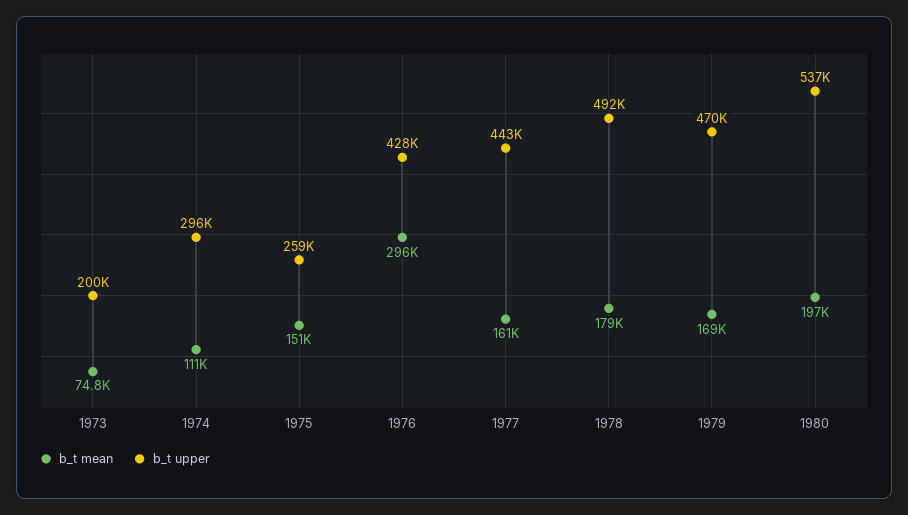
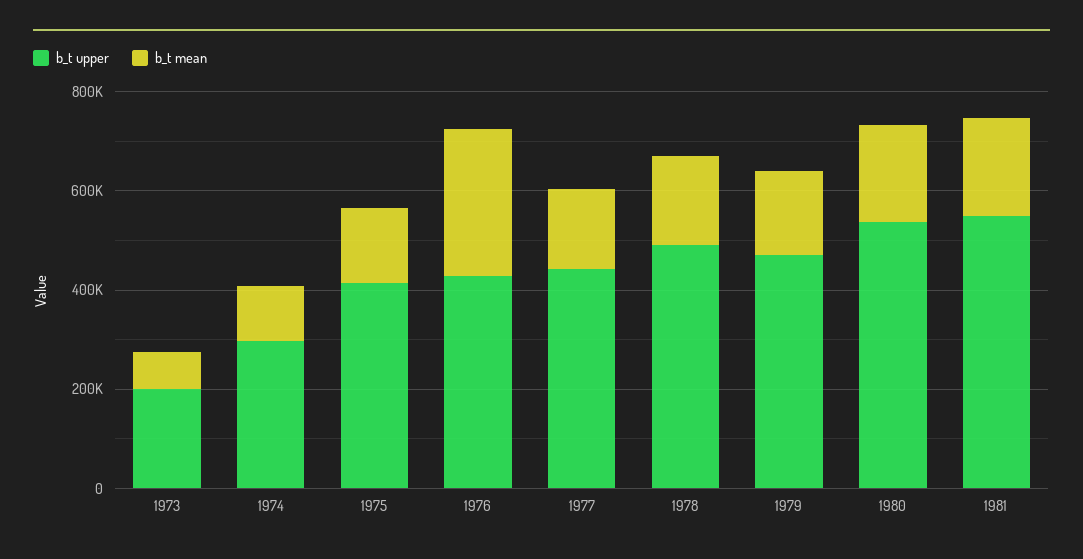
b_t upper, 1975: 259000 -> 400000
b_t upper, 1981: none -> 550000
b_t mean, 1981: none -> 200000

